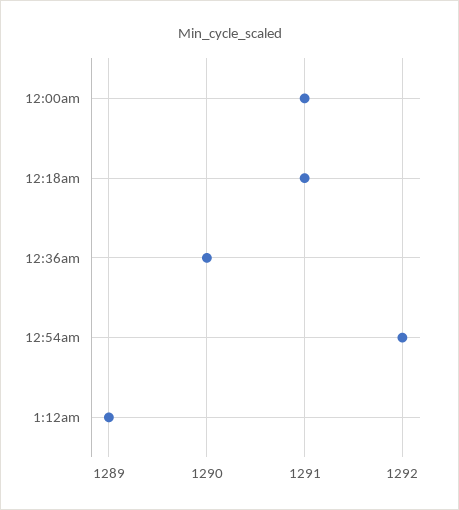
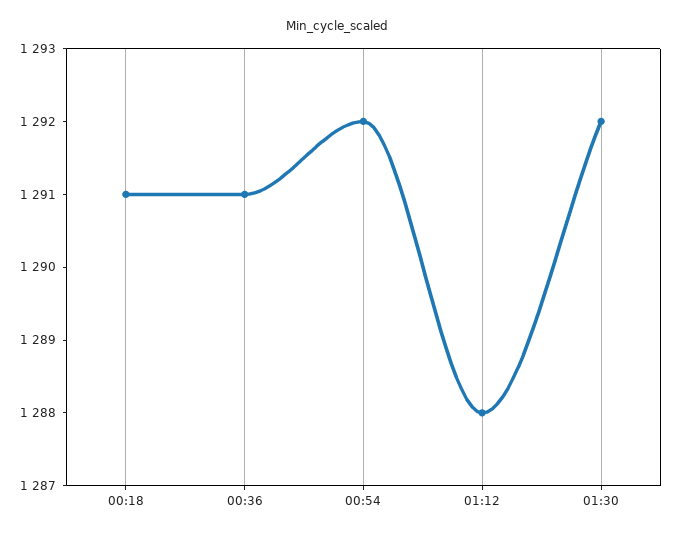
12:00am: 1291 -> none
12:36am: 1290 -> 1291
1:12am: 1289 -> 1288
01:30: none -> 1292

